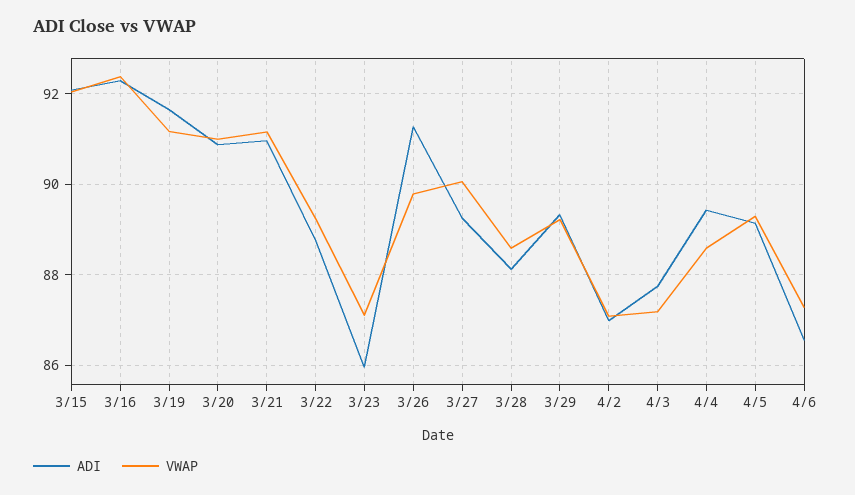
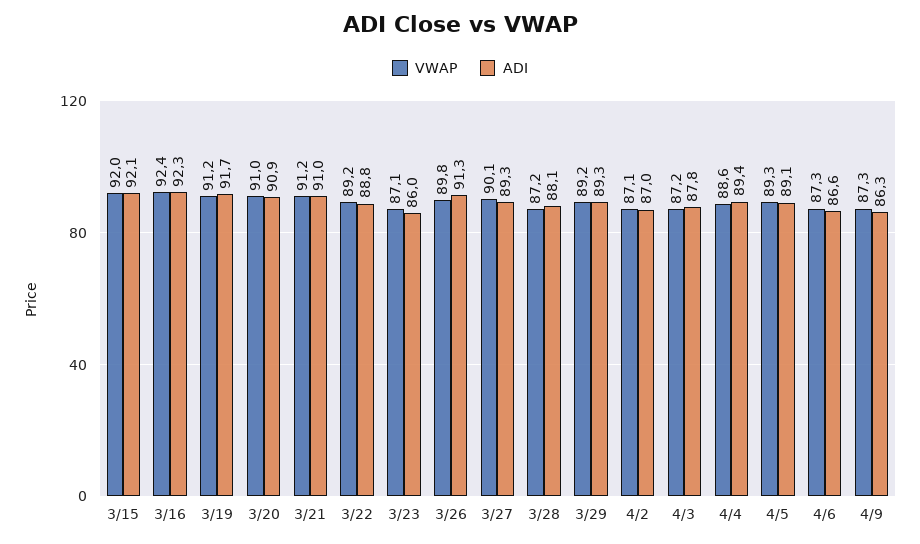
VWAP, 3/28: 88.6 -> 87.2
VWAP, 4/9: none -> 87.3
ADI, 4/9: none -> 86.3

